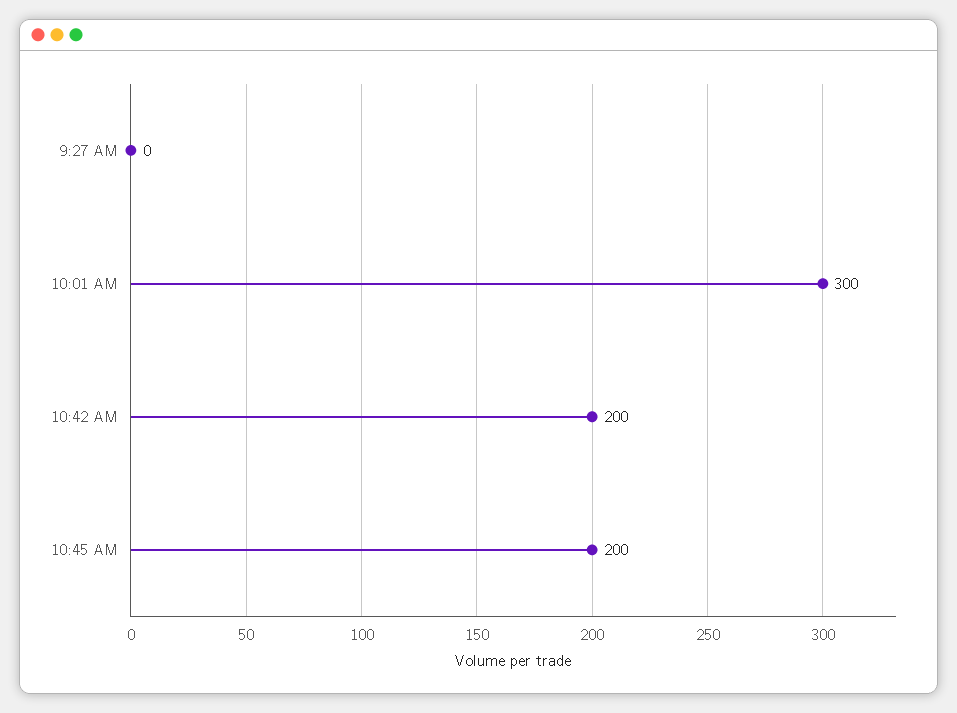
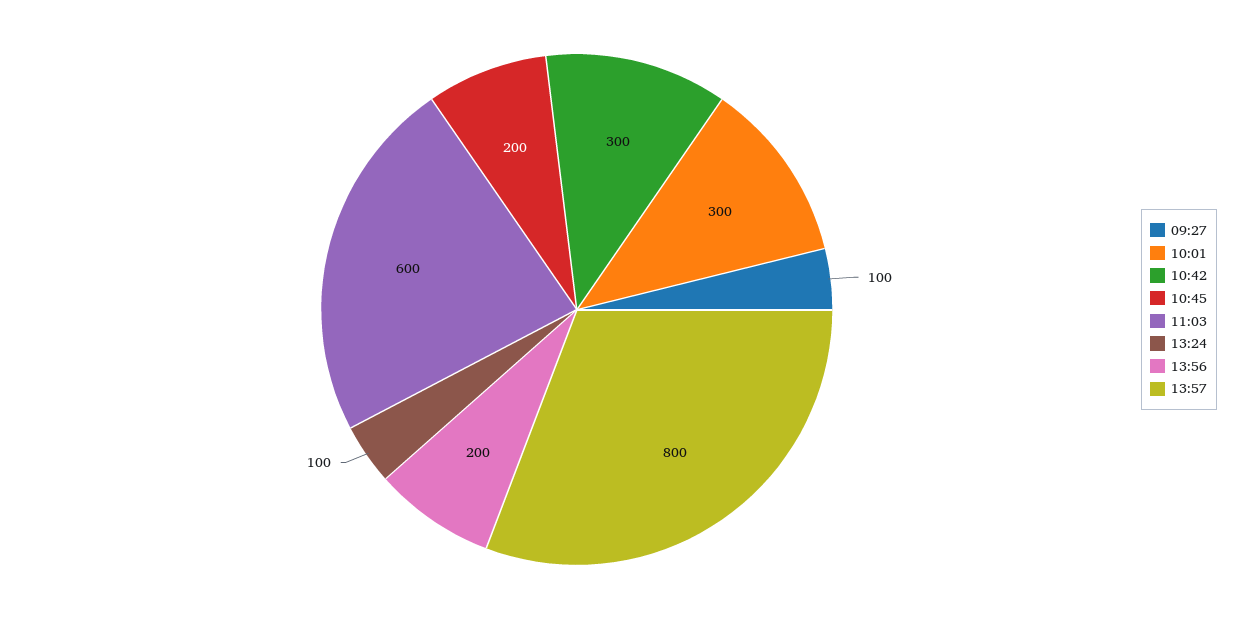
9:27 AM: 0 -> 100
10:42 AM: 200 -> 300
11:03: none -> 600
13:24: none -> 100
13:56: none -> 200
13:57: none -> 800

